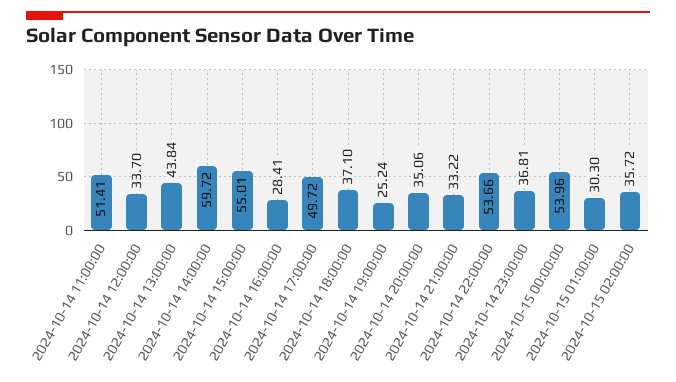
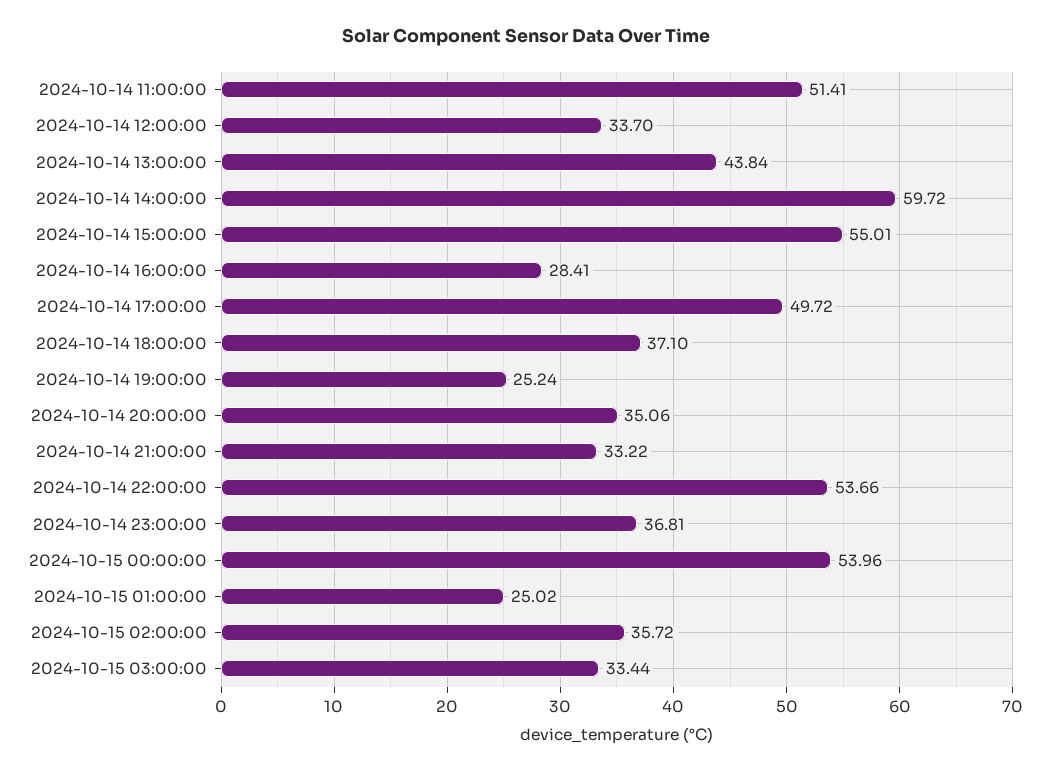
2024-10-15 01:00:00: 30.3 -> 25.02
2024-10-15 03:00:00: none -> 33.44

